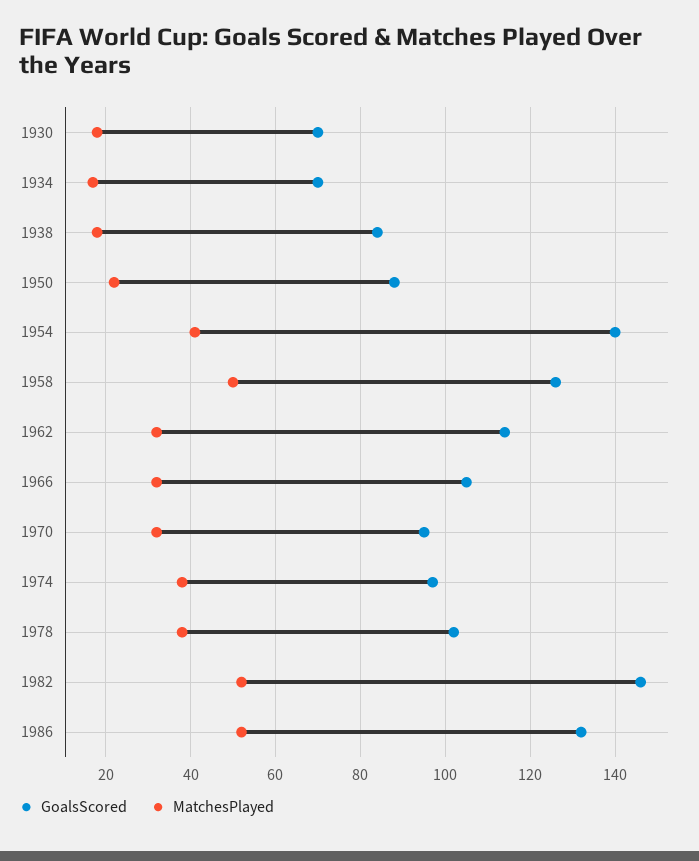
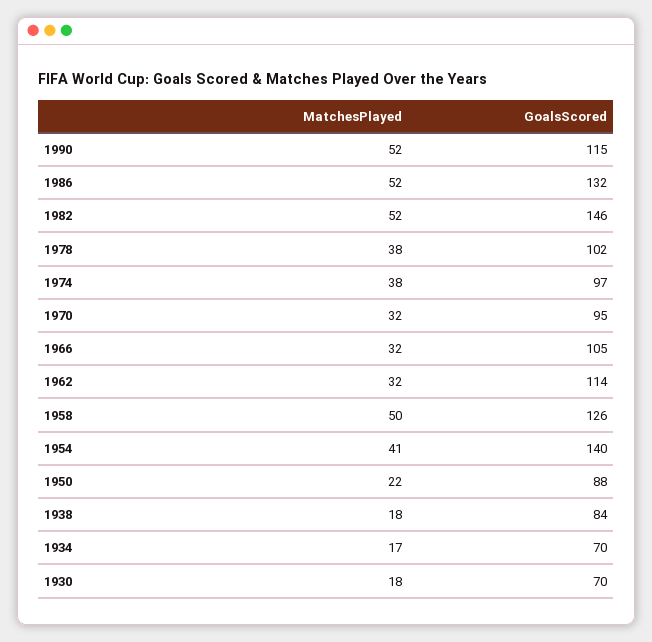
MatchesPlayed, 1990: none -> 52
GoalsScored, 1990: none -> 115

